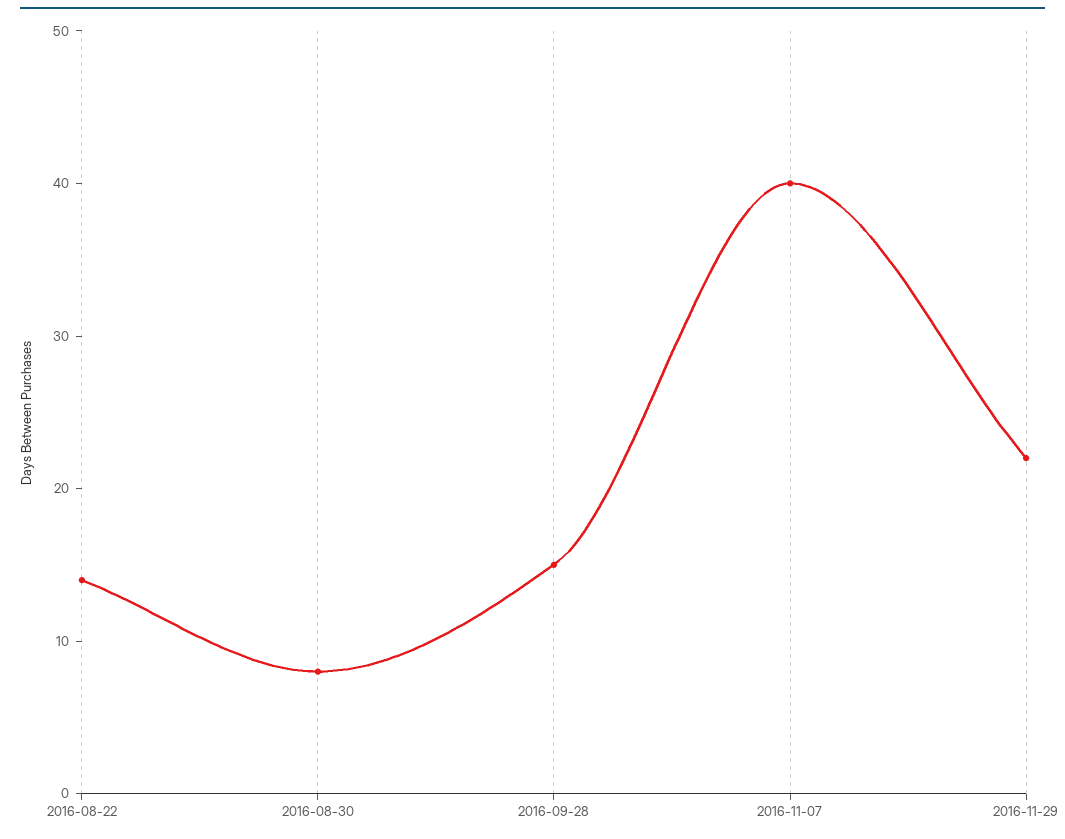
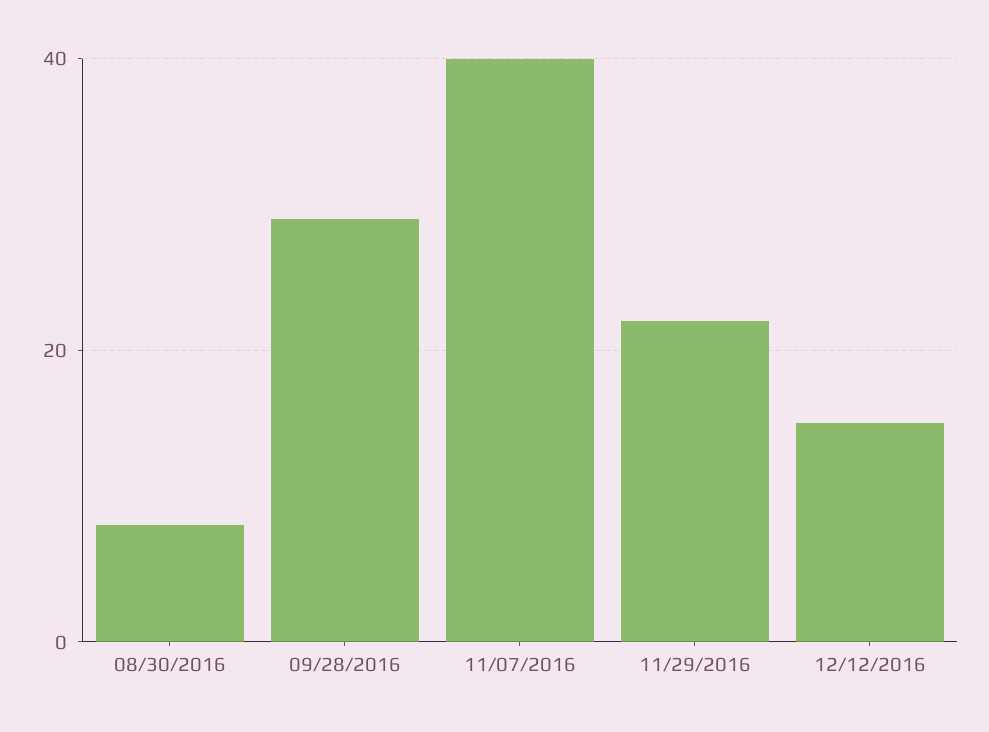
2016-08-22: 14 -> none
2016-09-28: 15 -> 30
12/12/2016: none -> 15

